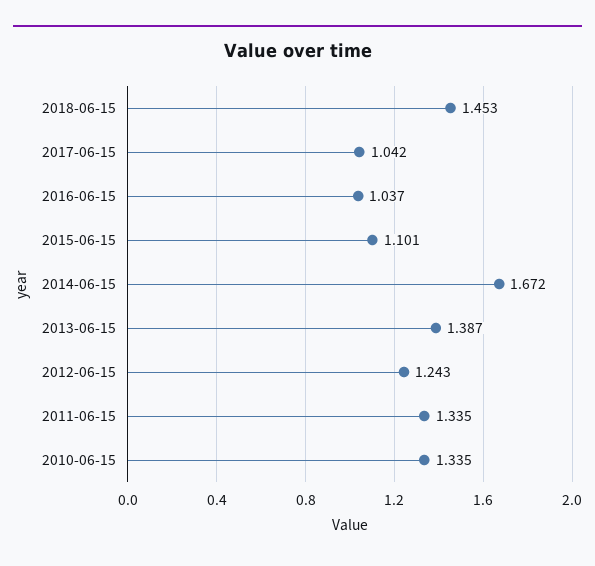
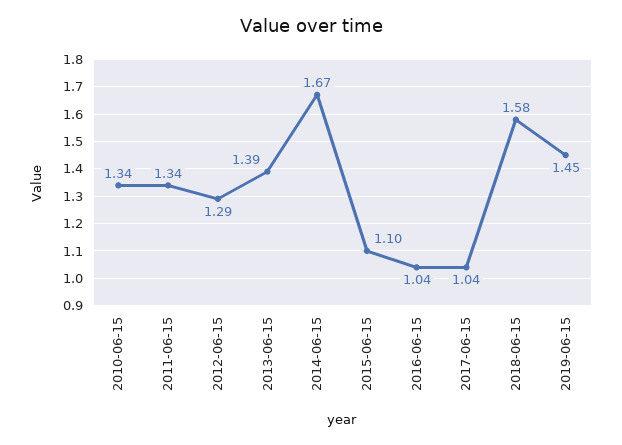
2018-06-15: 1.453 -> 1.58
2012-06-15: 1.243 -> 1.29
2019-06-15: none -> 1.45

